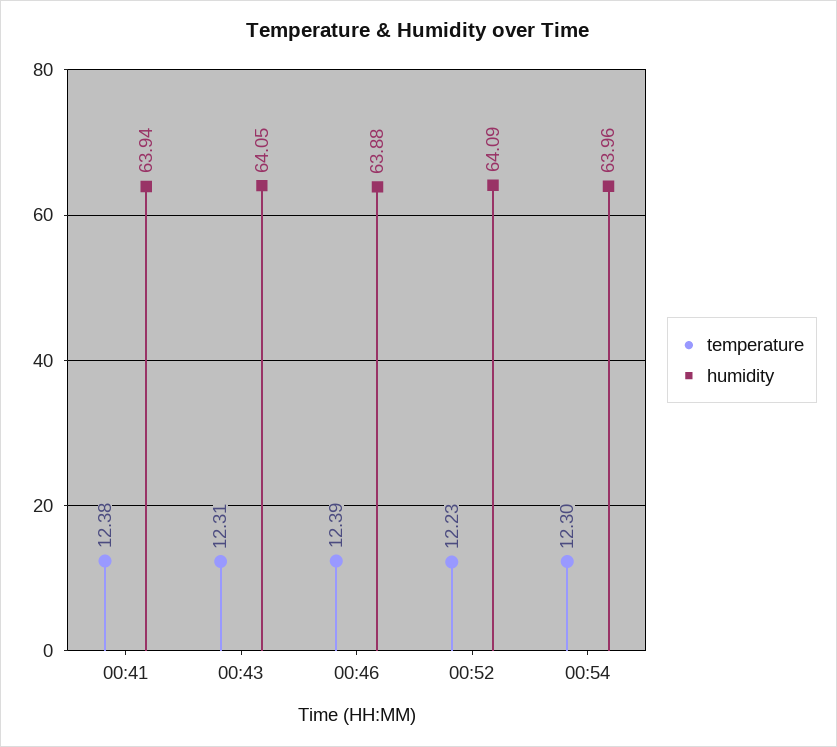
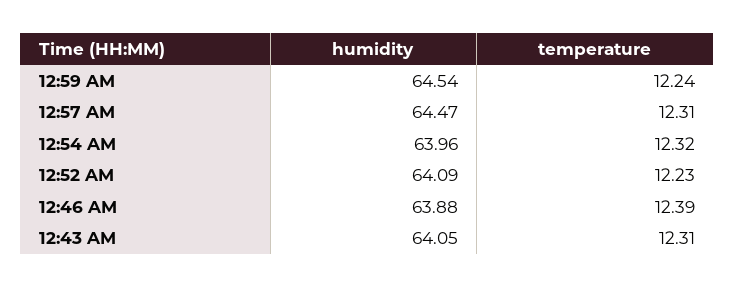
temperature, 00:41: 12.38 -> none
humidity, 00:41: 63.94 -> none
temperature, 00:54: 12.3 -> 12.32
humidity, 12:59 AM: none -> 64.54
temperature, 12:59 AM: none -> 12.24
humidity, 12:57 AM: none -> 64.47
temperature, 12:57 AM: none -> 12.31

